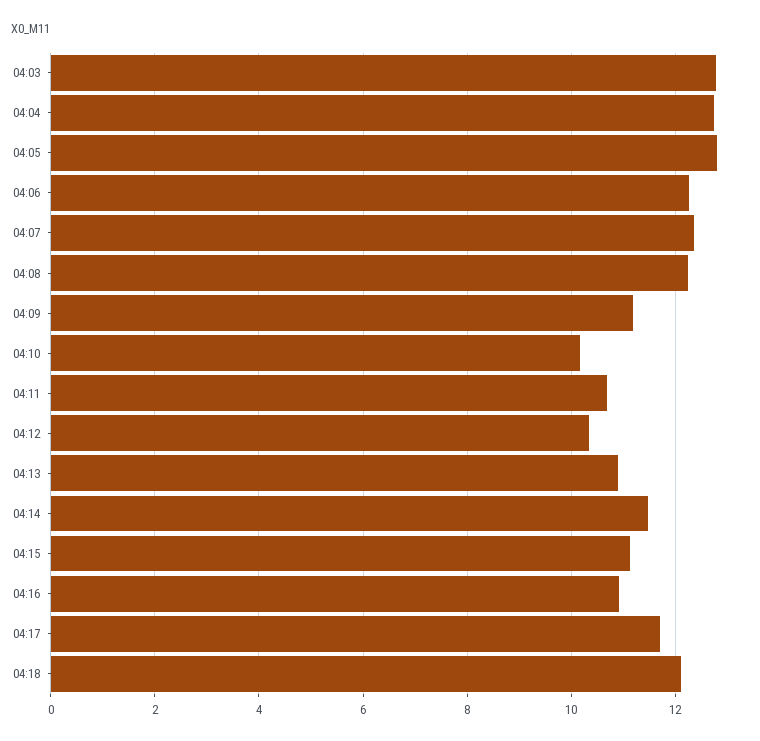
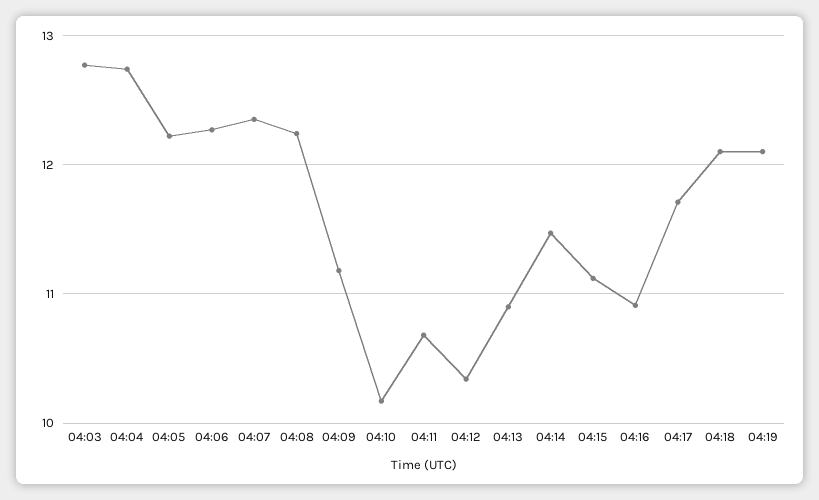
04:05: 12.8 -> 12.2
04:19: none -> 12.1

